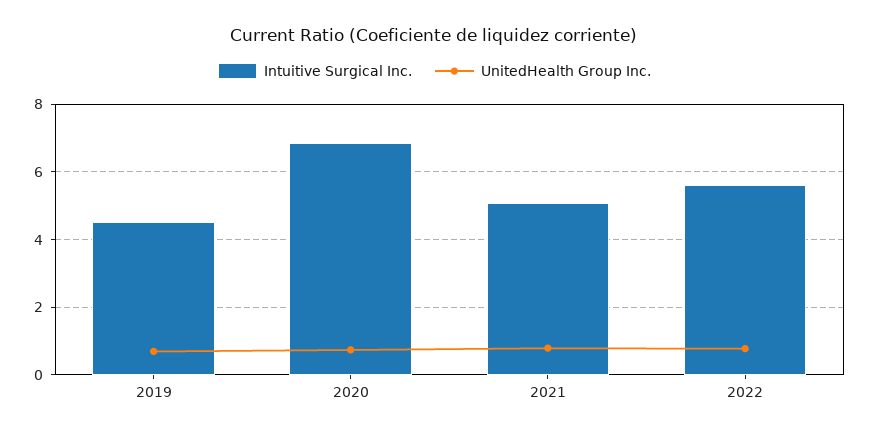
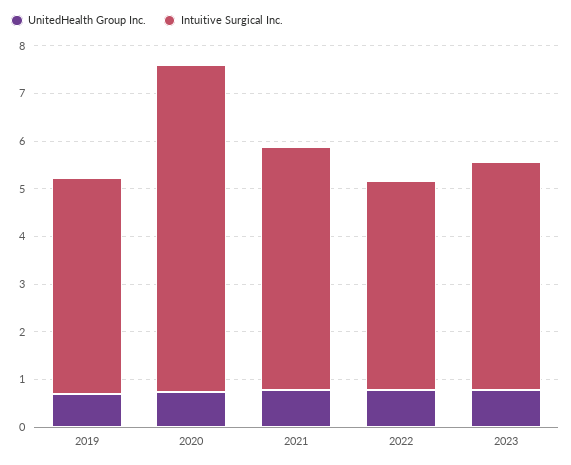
Intuitive Surgical Inc., 2022: 5.6 -> 4.4
UnitedHealth Group Inc., 2023: none -> 0.8
Intuitive Surgical Inc., 2023: none -> 4.8

